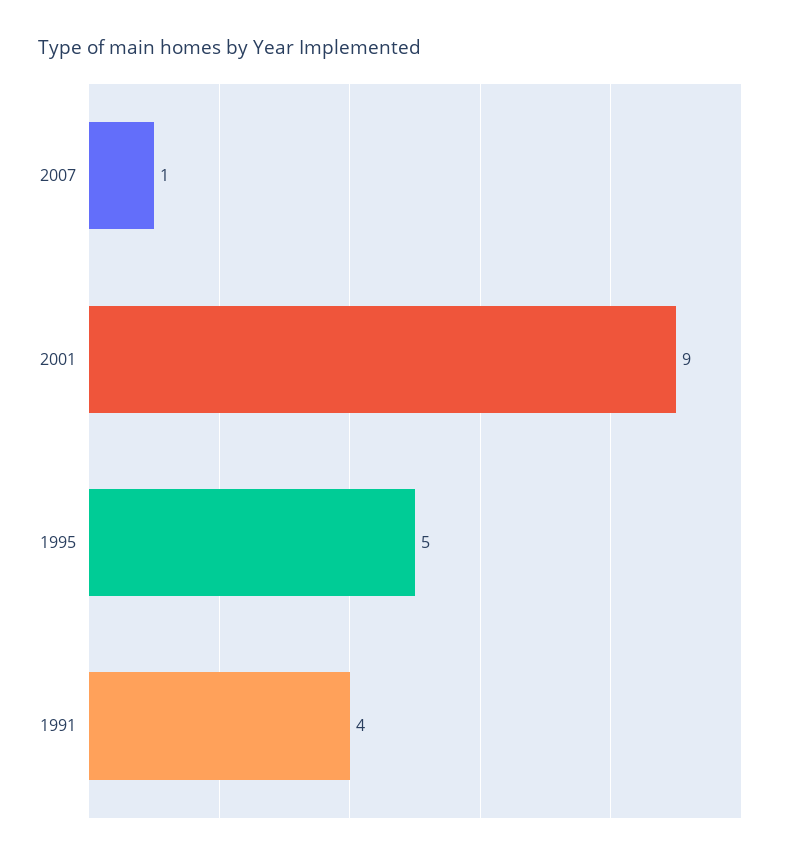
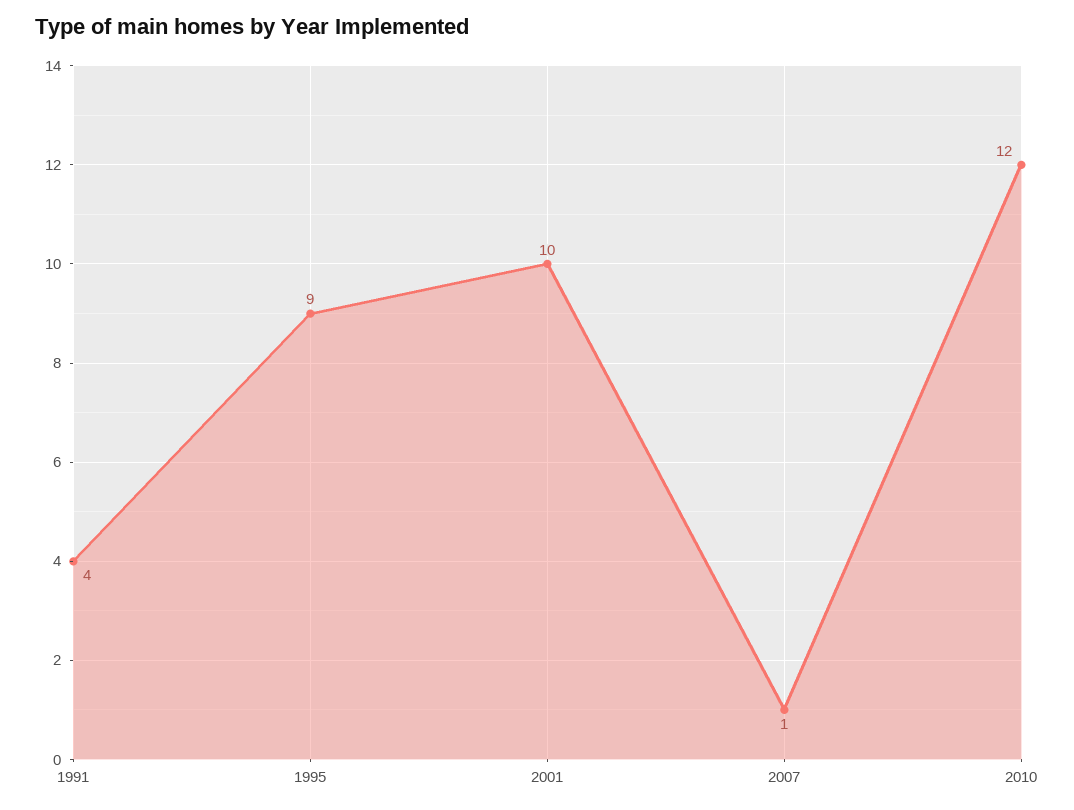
2001: 9 -> 10
1995: 5 -> 9
2010: none -> 12

